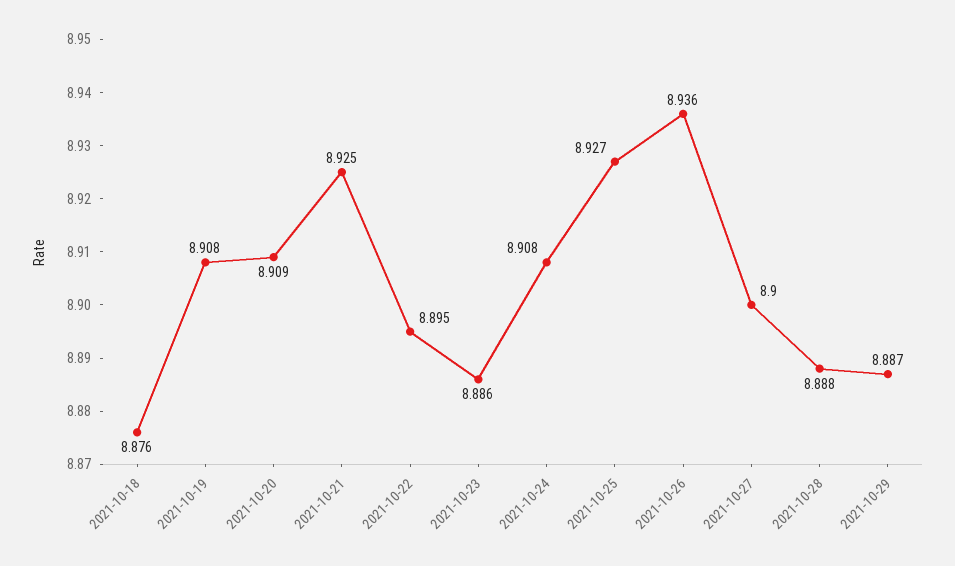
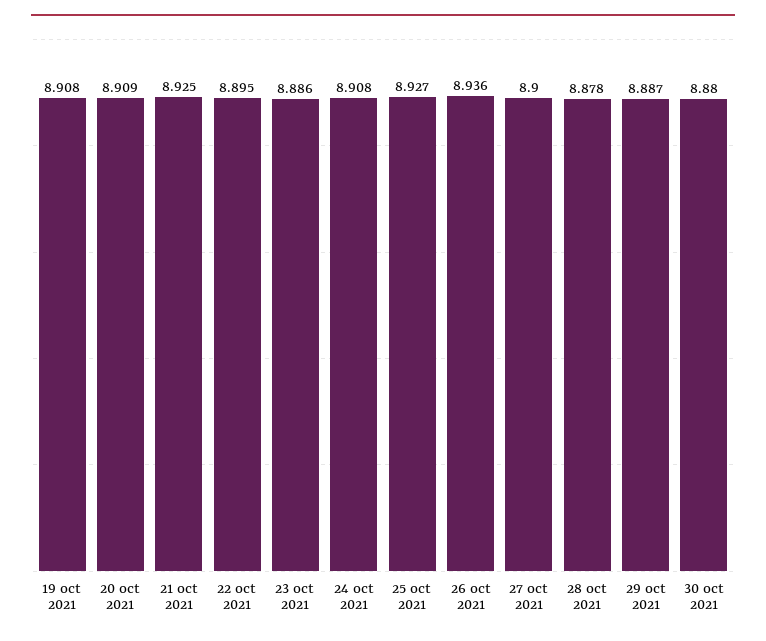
2021-10-18: 8.876 -> none
2021-10-28: 8.888 -> 8.878
30 oct 2021: none -> 8.88

